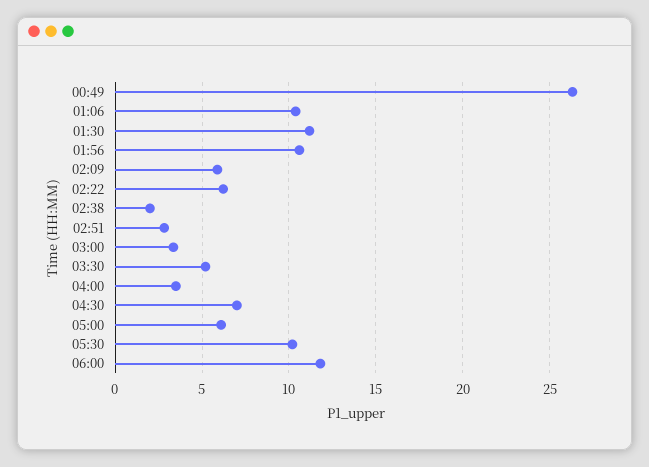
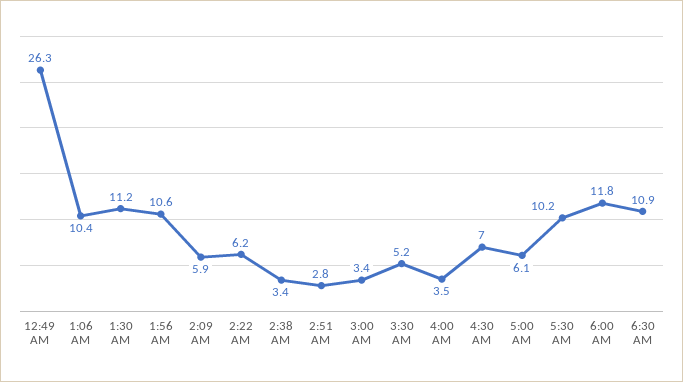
02:38: 2 -> 3.4
6:30 AM: none -> 10.9

